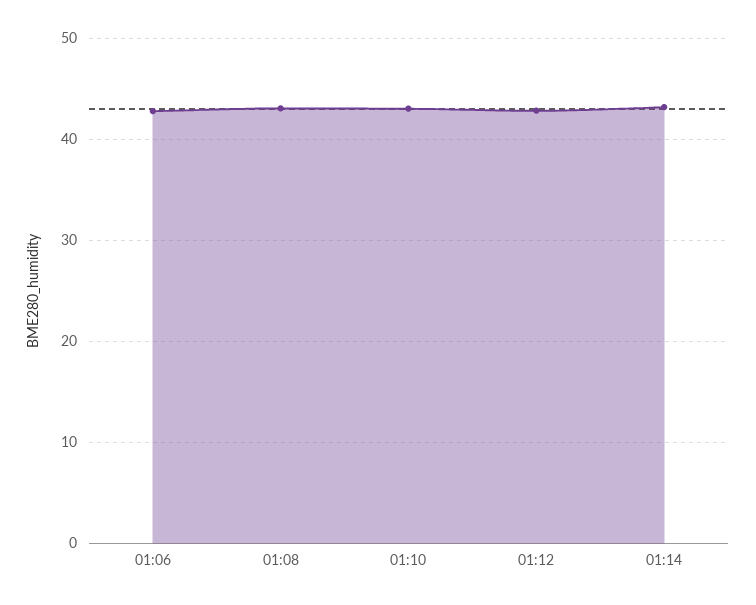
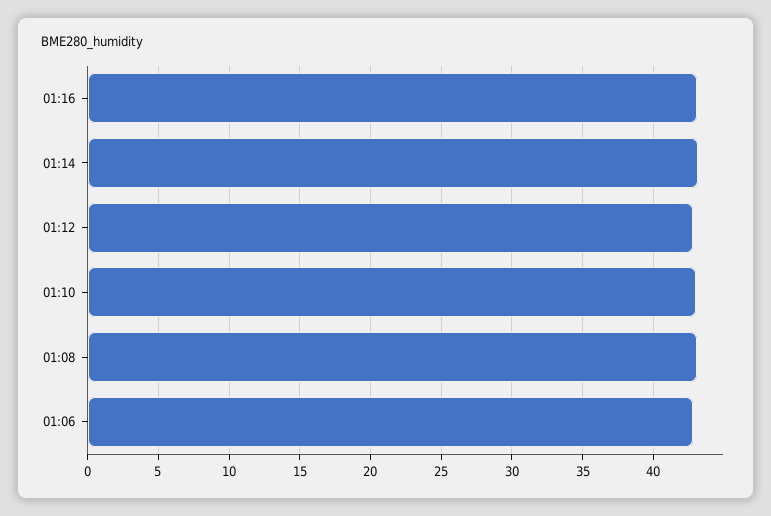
01:16: none -> 43

